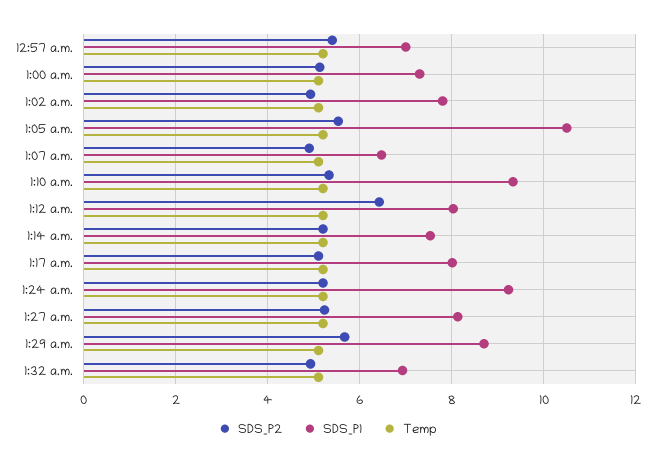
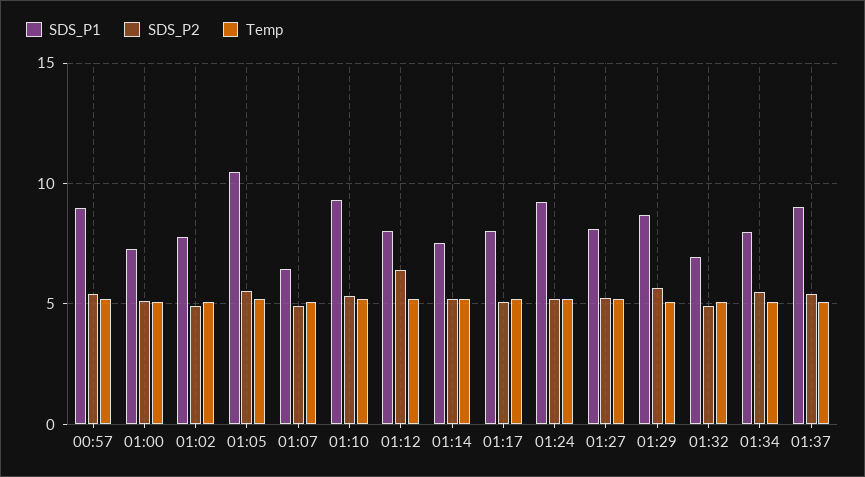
SDS_P1, 12:57 a.m.: 7 -> 9
SDS_P1, 01:34: none -> 8
SDS_P2, 01:34: none -> 5.5
Temp, 01:34: none -> 5
SDS_P1, 01:37: none -> 9
SDS_P2, 01:37: none -> 5.5
Temp, 01:37: none -> 5

